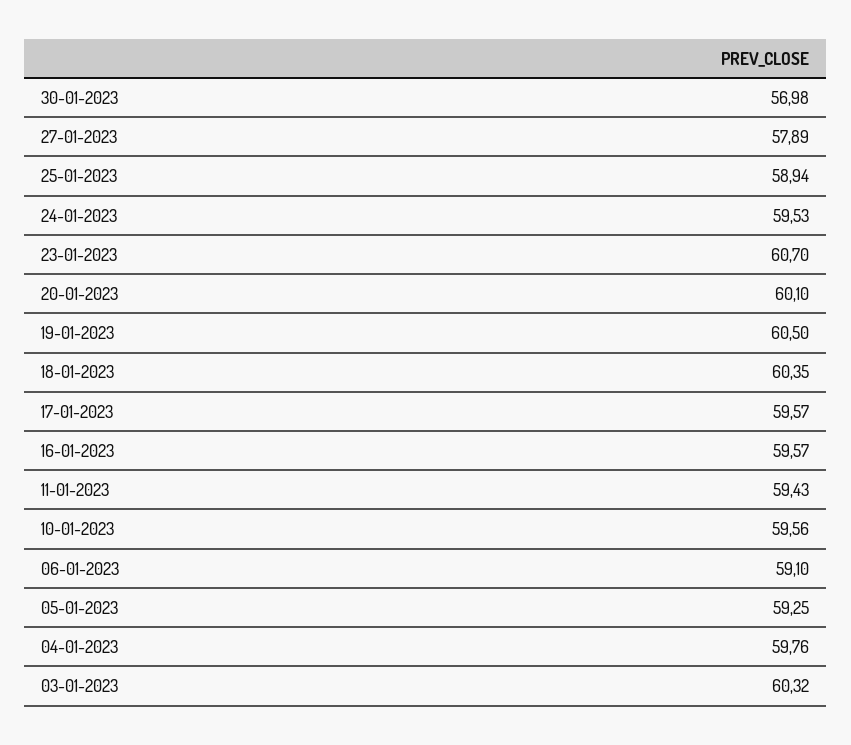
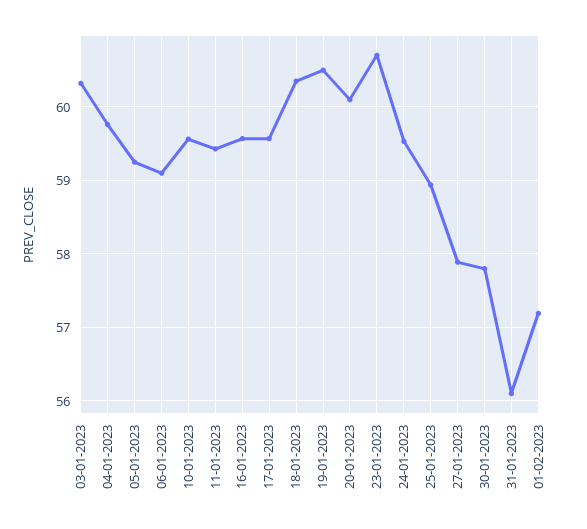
30-01-2023: 56.98 -> 57.8
31-01-2023: none -> 56.1
01-02-2023: none -> 57.2

